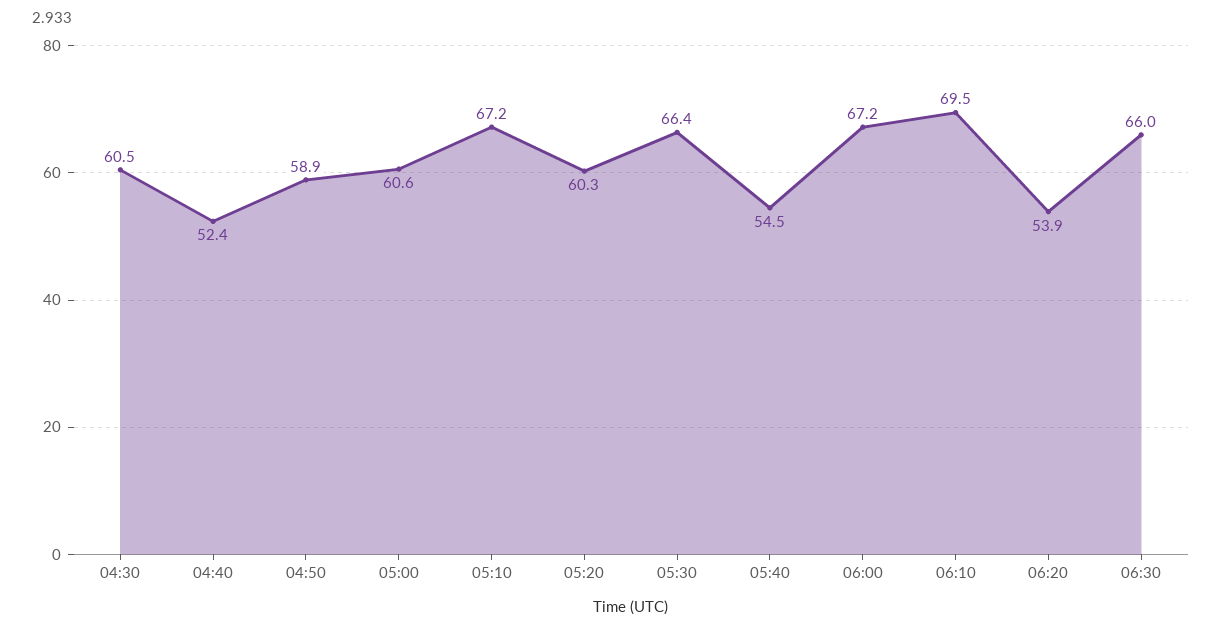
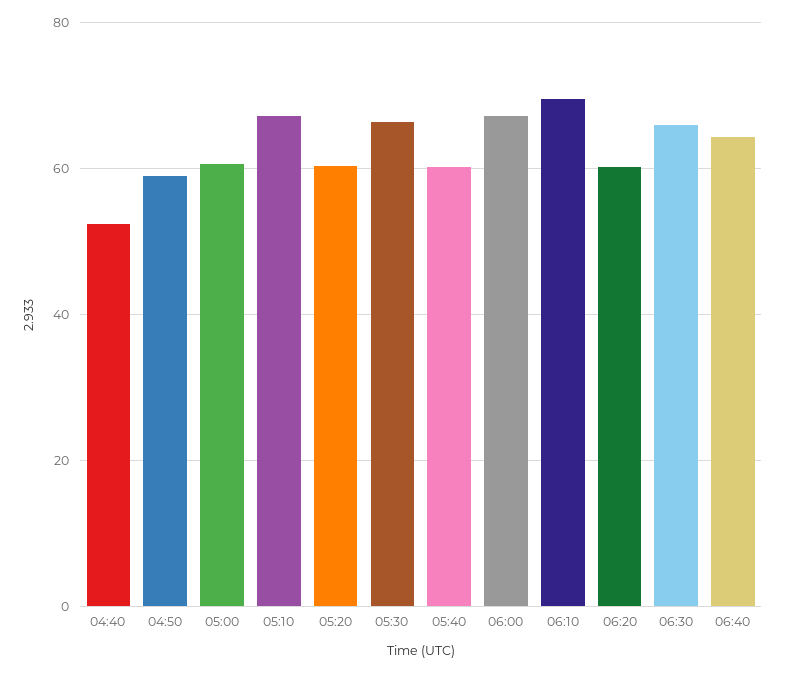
04:30: 60.5 -> none
05:40: 54.5 -> 60
06:20: 53.9 -> 60
06:40: none -> 64

